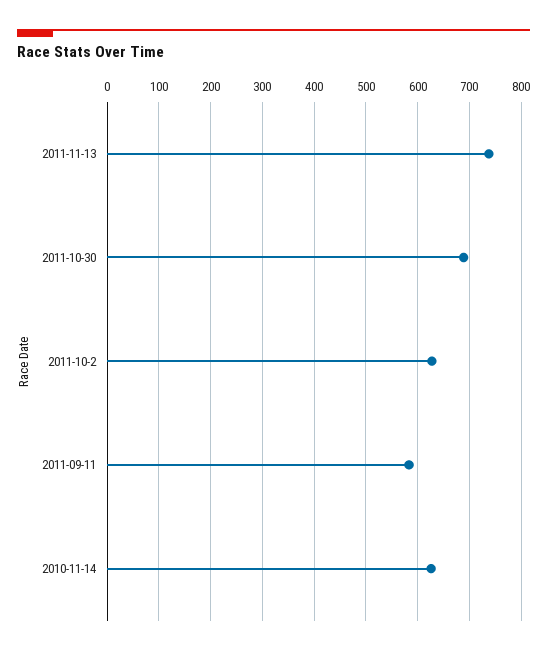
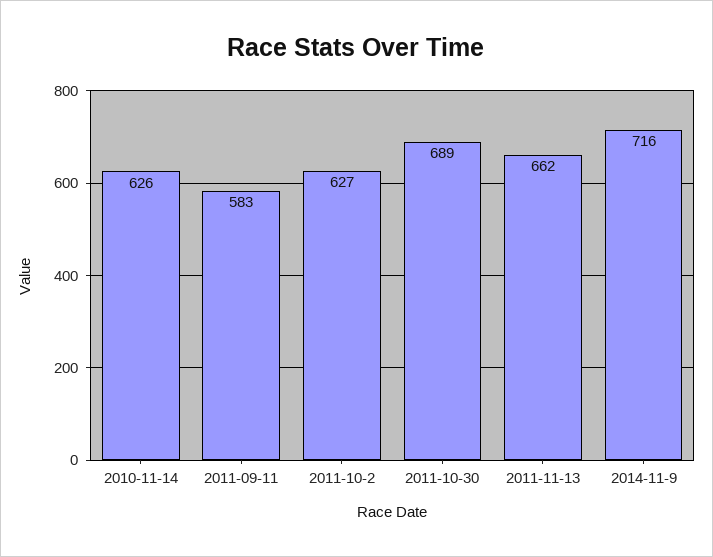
2011-11-13: 740 -> 662
2014-11-9: none -> 716

